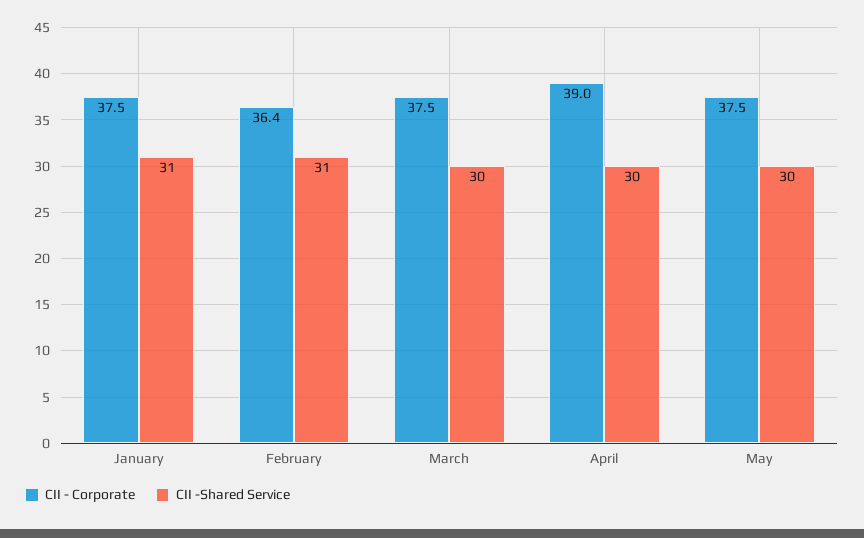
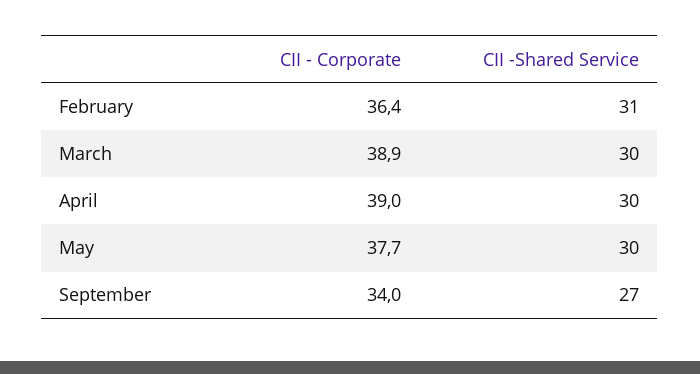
CII - Corporate, January: 37.5 -> none
CII -Shared Service, January: 31 -> none
CII - Corporate, March: 37.5 -> 38.9
CII - Corporate, May: 37.5 -> 37.7
CII - Corporate, September: none -> 34
CII -Shared Service, September: none -> 27

